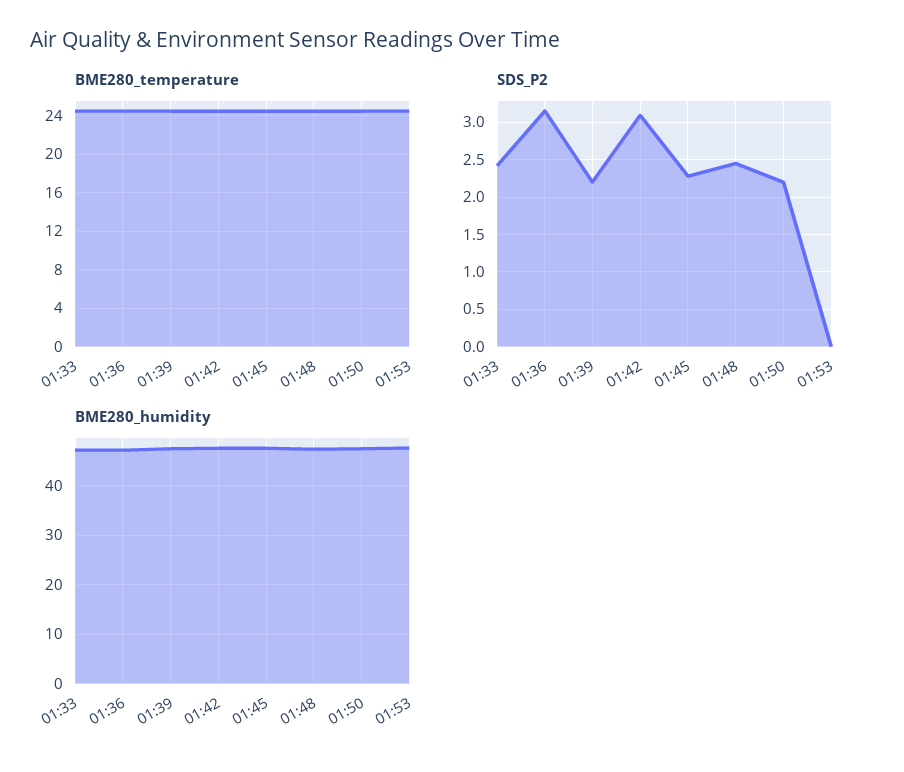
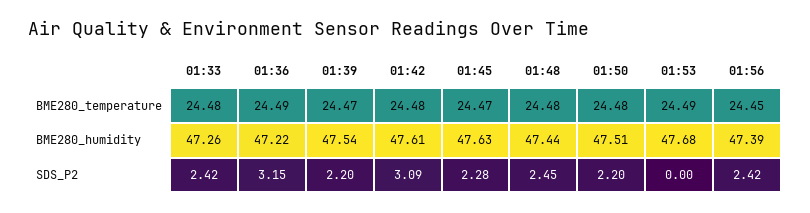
BME280_temperature, 01:56: none -> 24.45
BME280_humidity, 01:56: none -> 47.39
SDS_P2, 01:56: none -> 2.42

